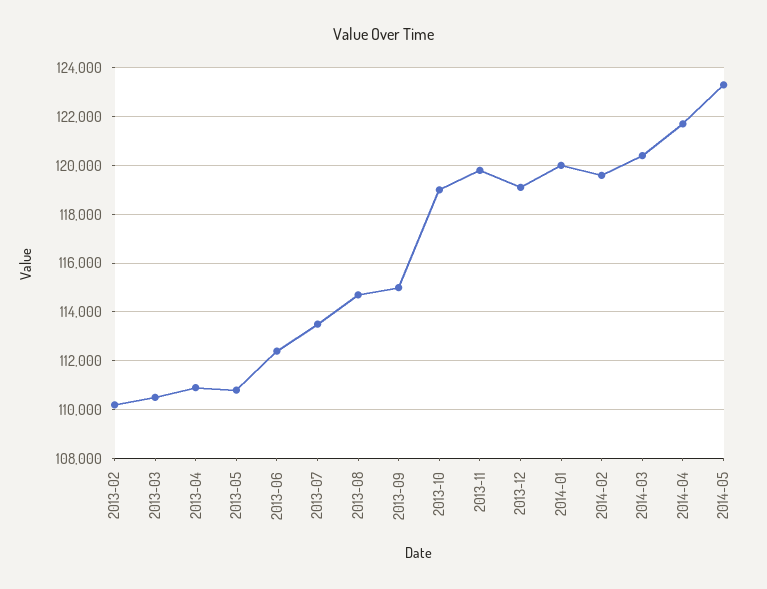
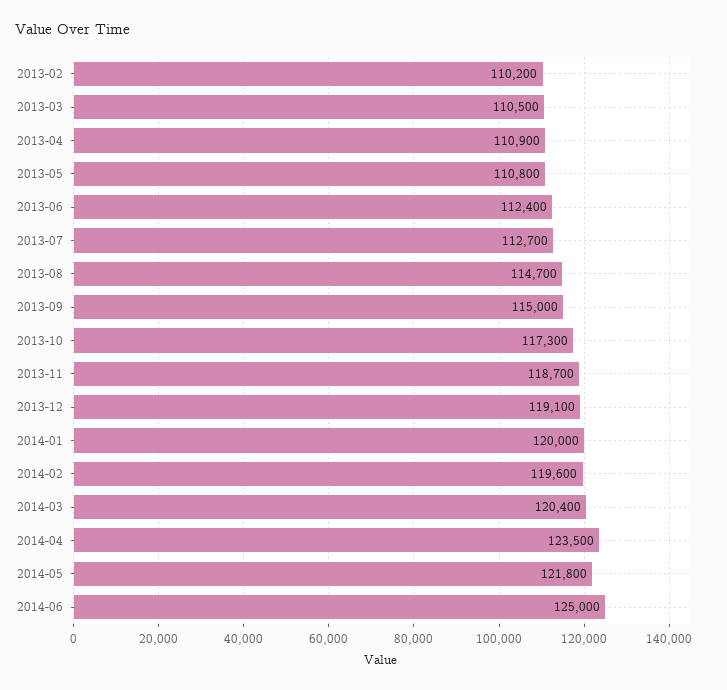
2013-07: 113500 -> 112700
2013-10: 119000 -> 117300
2013-11: 119750 -> 118700
2014-04: 121750 -> 123500
2014-05: 123250 -> 121800
2014-06: none -> 125000

